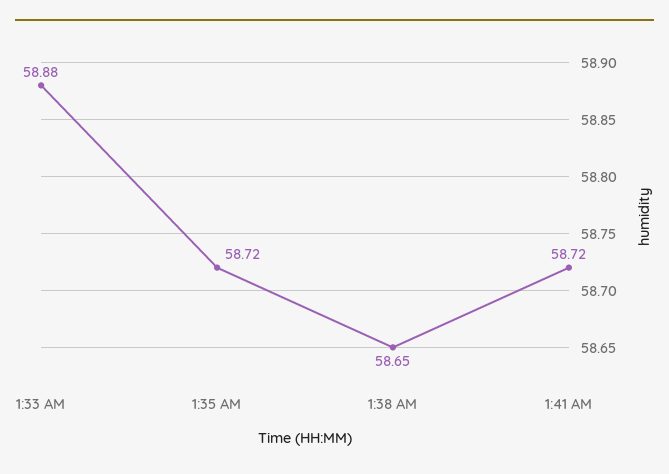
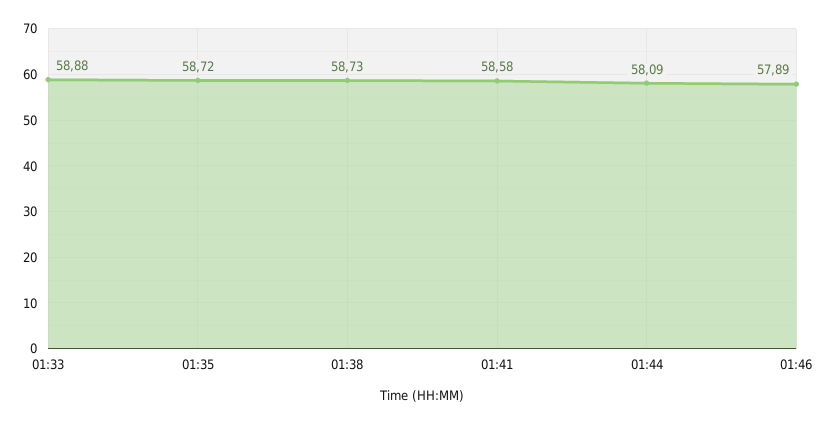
1:38 AM: 58.65 -> 58.73
1:41 AM: 58.72 -> 58.58
01:44: none -> 58.09
01:46: none -> 57.89

